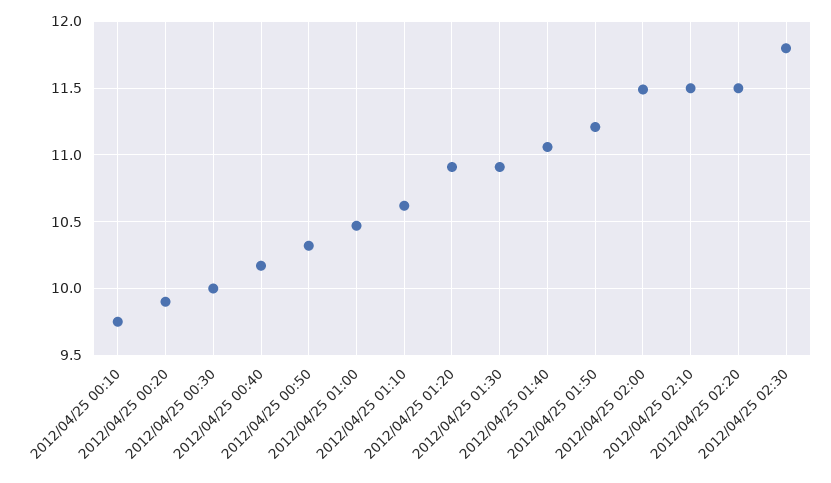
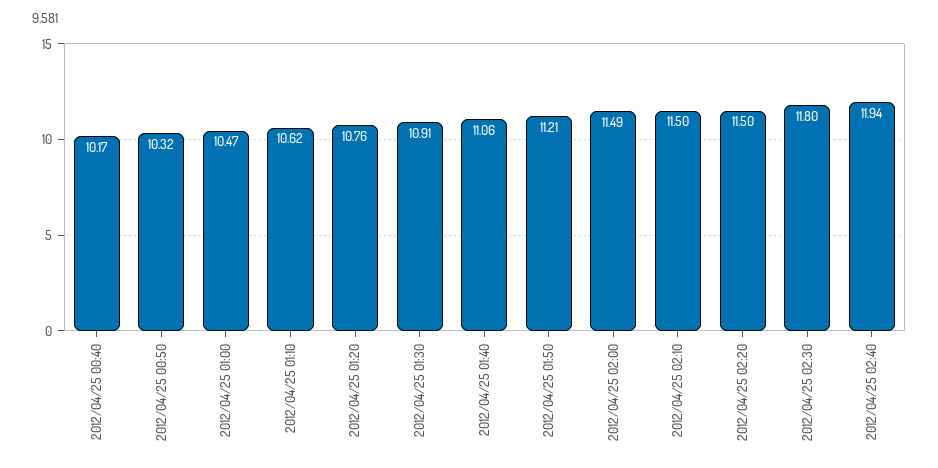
2012/04/25 00:10: 9.75 -> none
2012/04/25 00:20: 9.9 -> none
2012/04/25 00:30: 10 -> none
2012/04/25 01:20: 10.9 -> 10.76
2012/04/25 02:40: none -> 11.94

